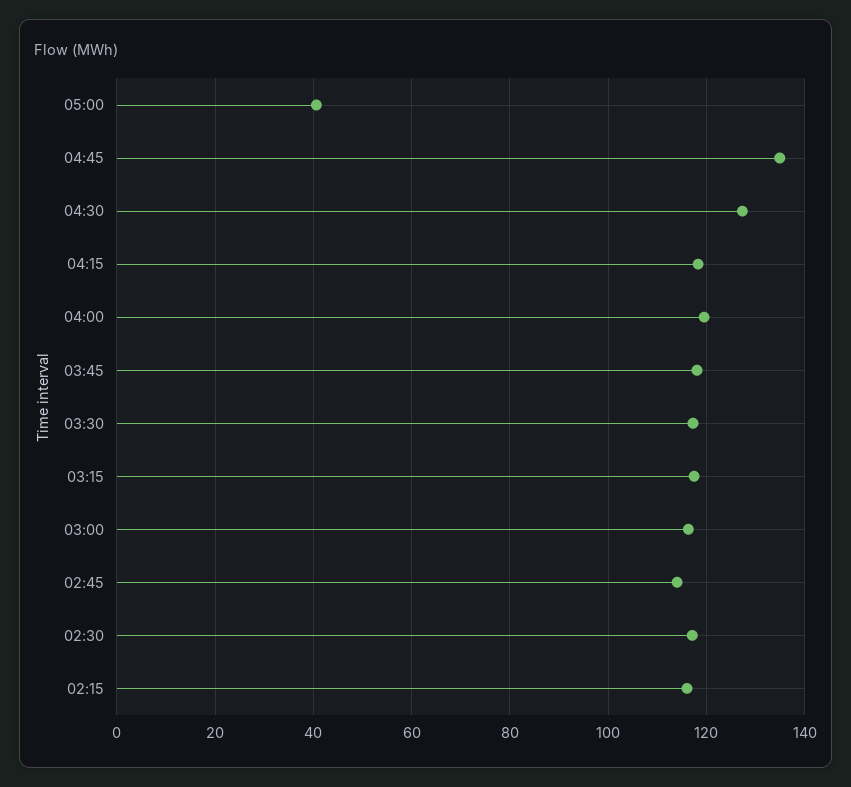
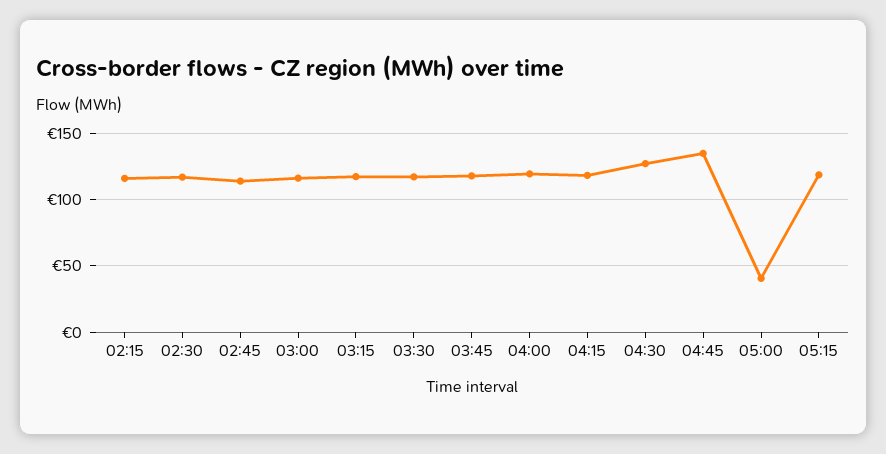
05:15: none -> 120

